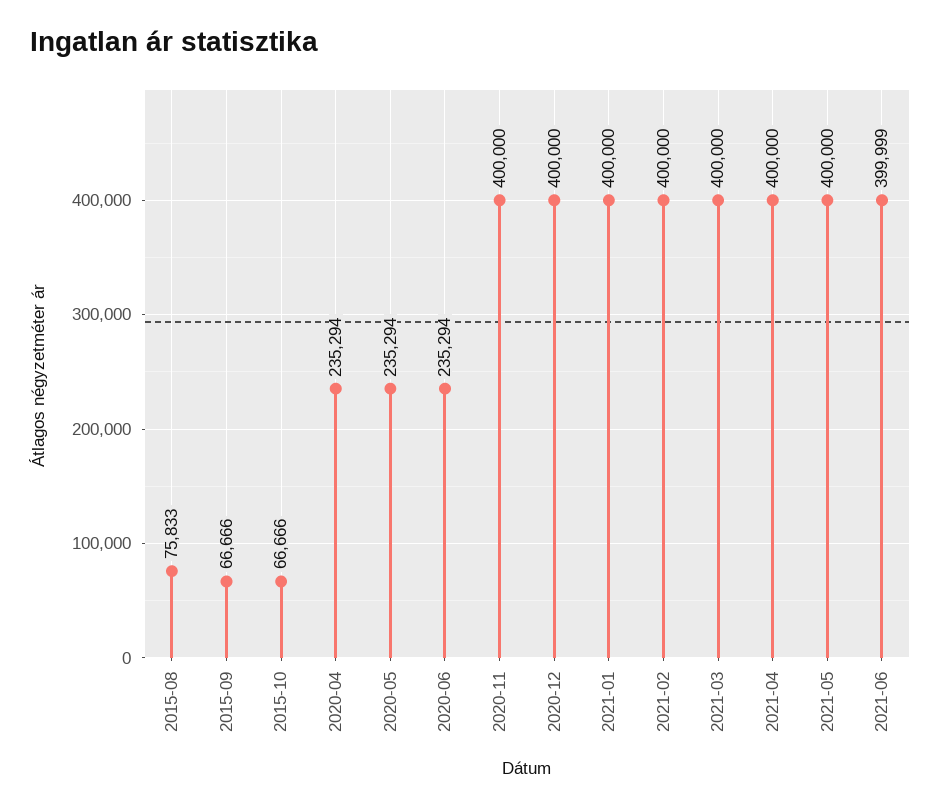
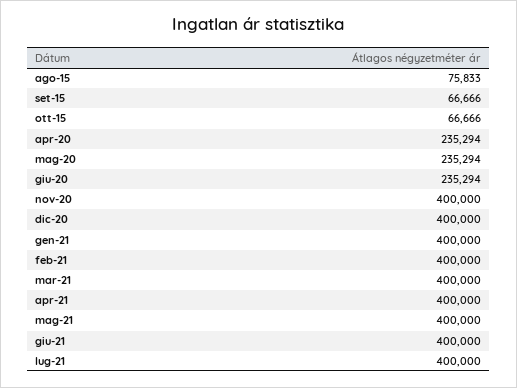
2021-06: 399999 -> 400000
lug-21: none -> 400000

